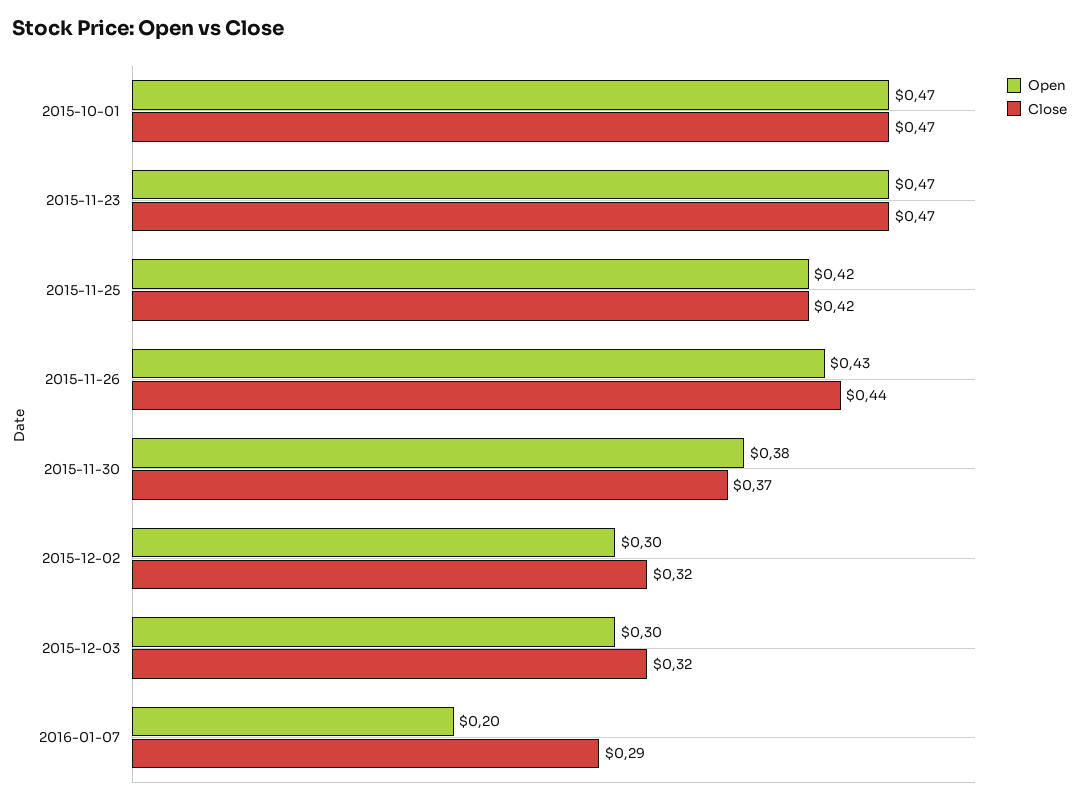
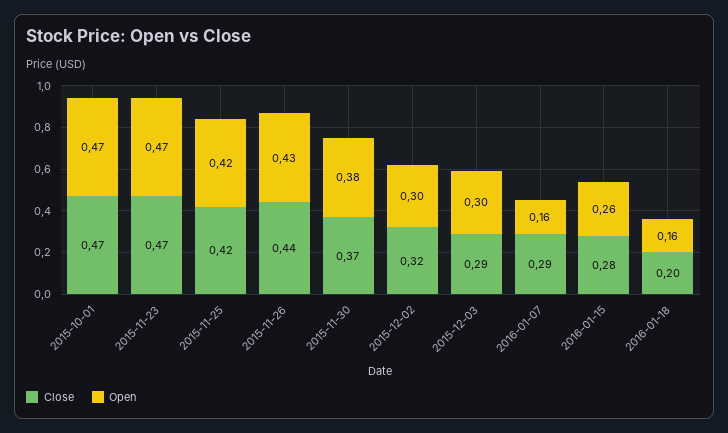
Close, 2015-12-03: 0.32 -> 0.29
Open, 2016-01-07: 0.2 -> 0.16
Close, 2016-01-15: none -> 0.28
Open, 2016-01-15: none -> 0.26
Close, 2016-01-18: none -> 0.2
Open, 2016-01-18: none -> 0.16

